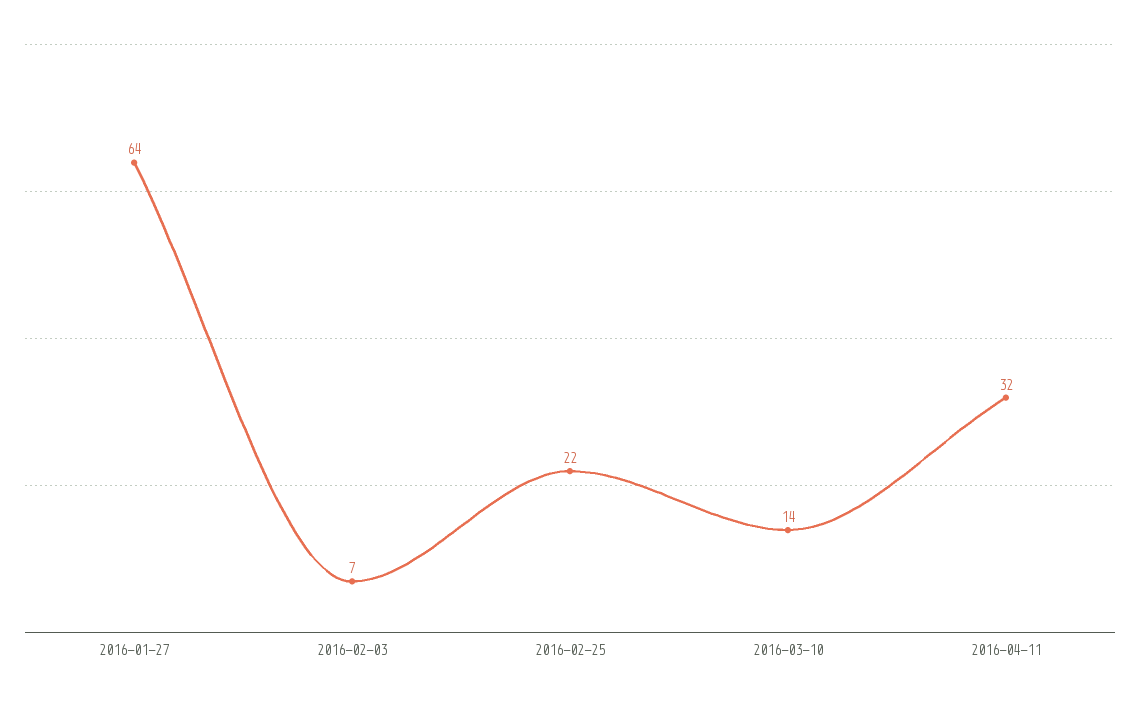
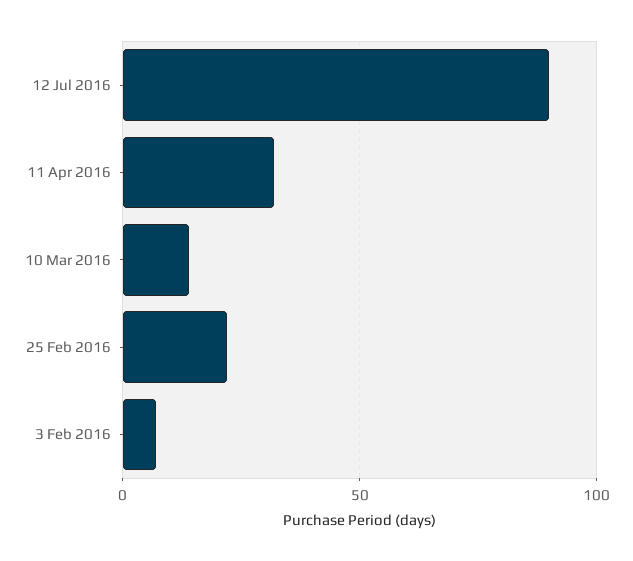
2016-01-27: 64 -> none
12 Jul 2016: none -> 90

